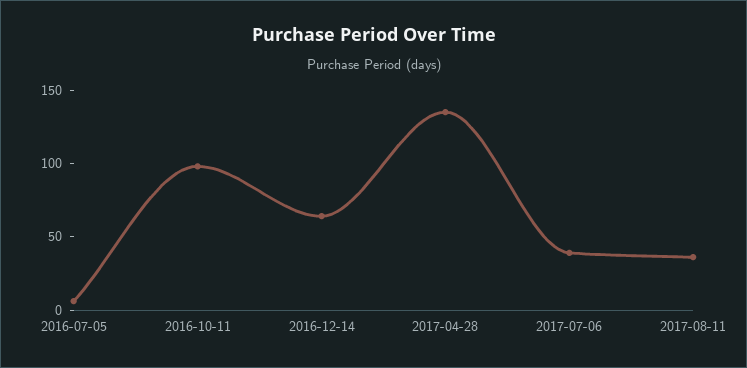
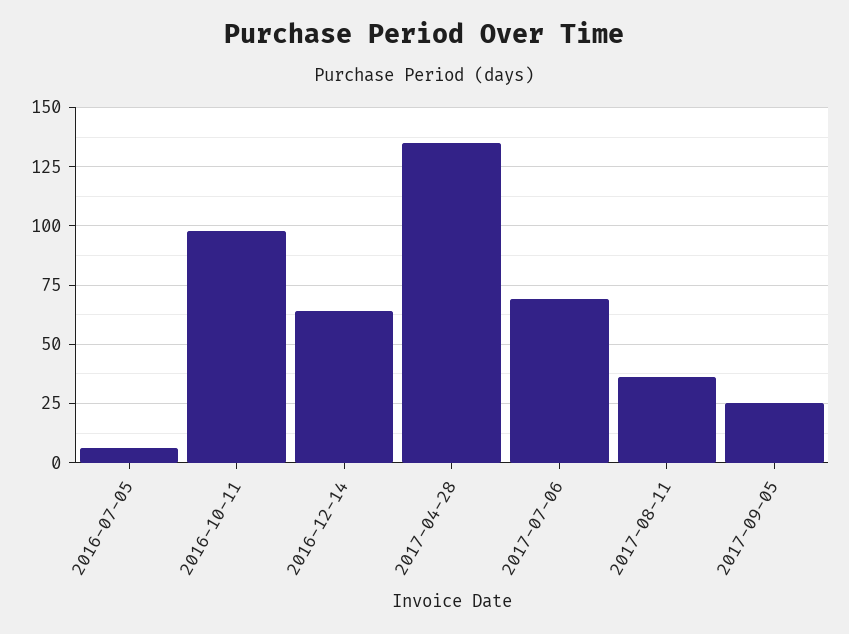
2017-07-06: 40 -> 70
2017-09-05: none -> 25

